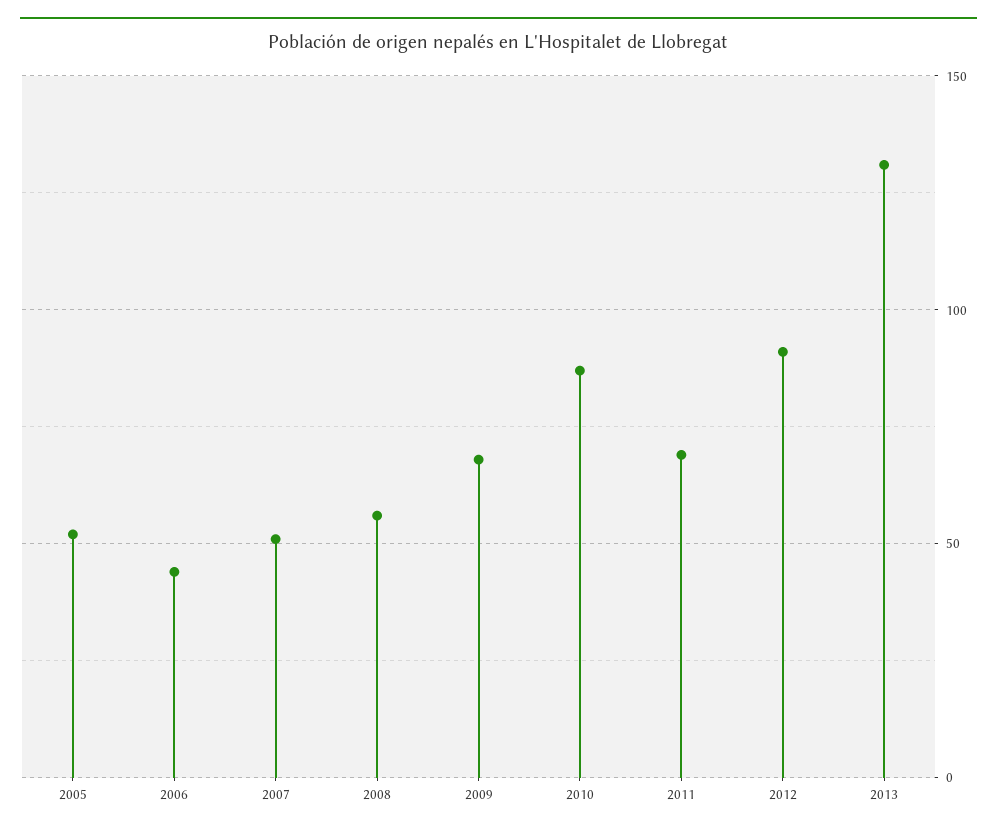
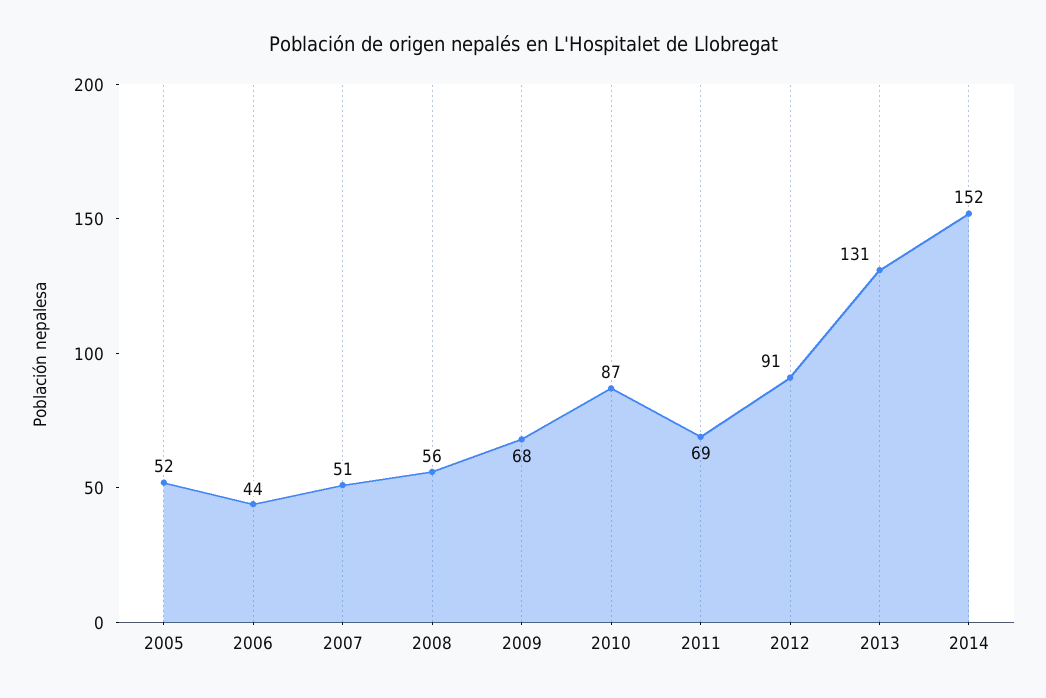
2014: none -> 152

